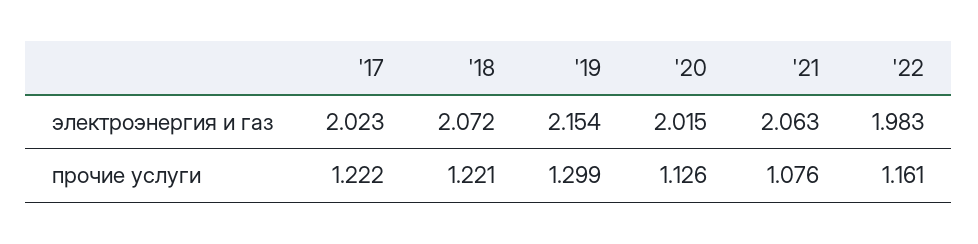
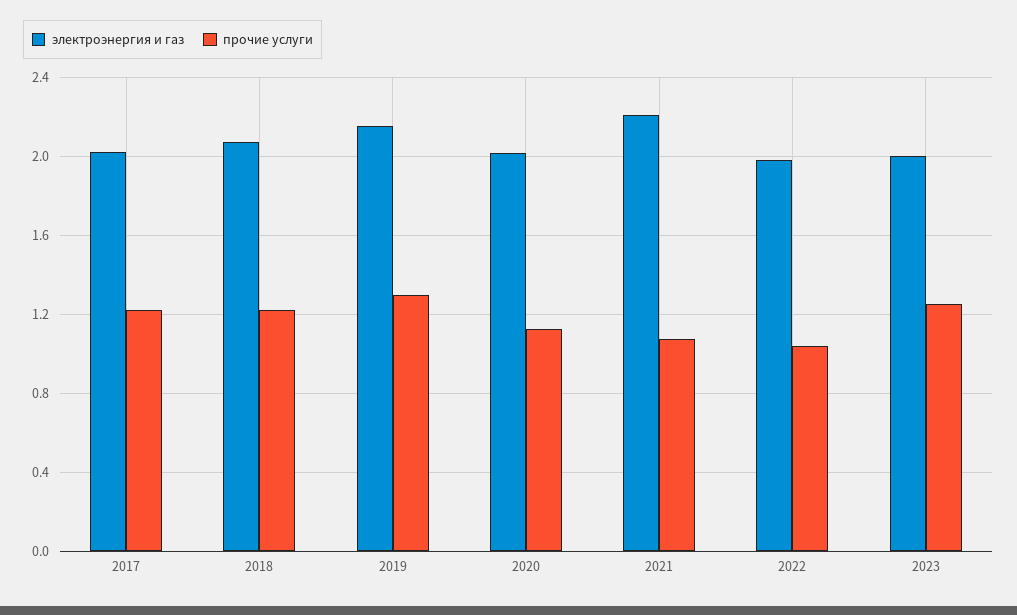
электроэнергия и газ, '21: 2.063 -> 2.2
прочие услуги, '22: 1.161 -> 1.05
электроэнергия и газ, 2023: none -> 2
прочие услуги, 2023: none -> 1.25

